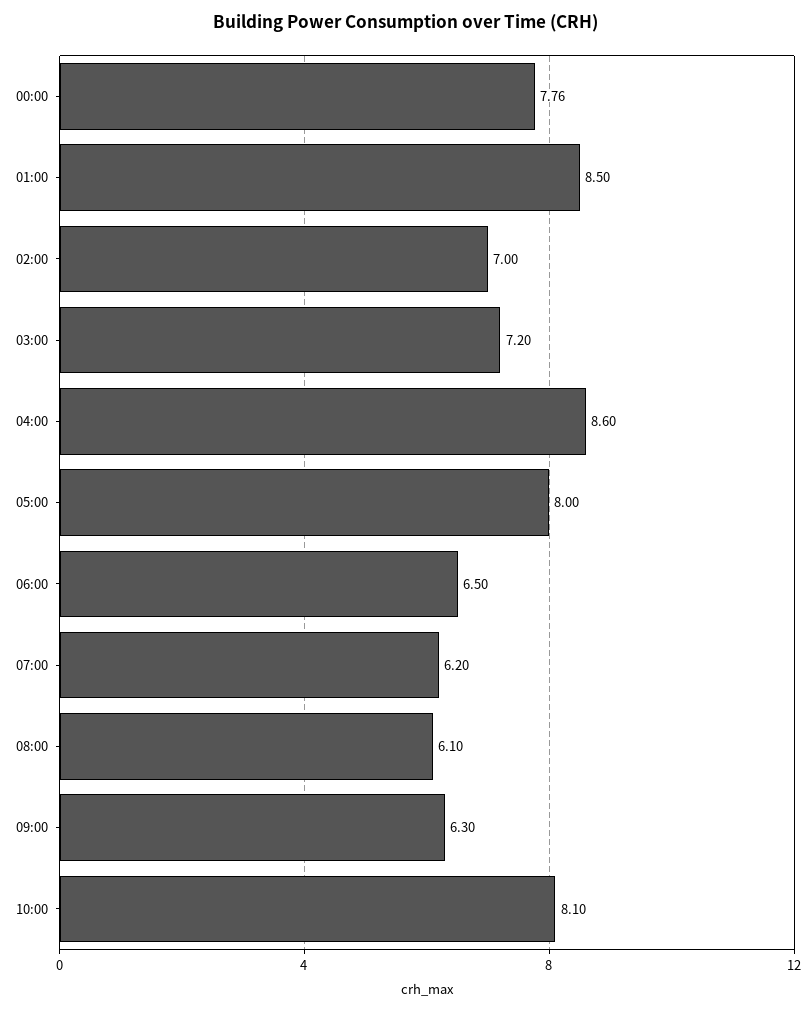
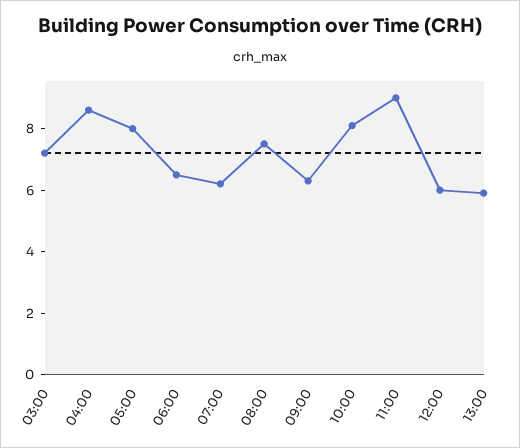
00:00: 7.76 -> none
01:00: 8.5 -> none
02:00: 7 -> none
08:00: 6.1 -> 7.5
11:00: none -> 9
12:00: none -> 6
13:00: none -> 6

